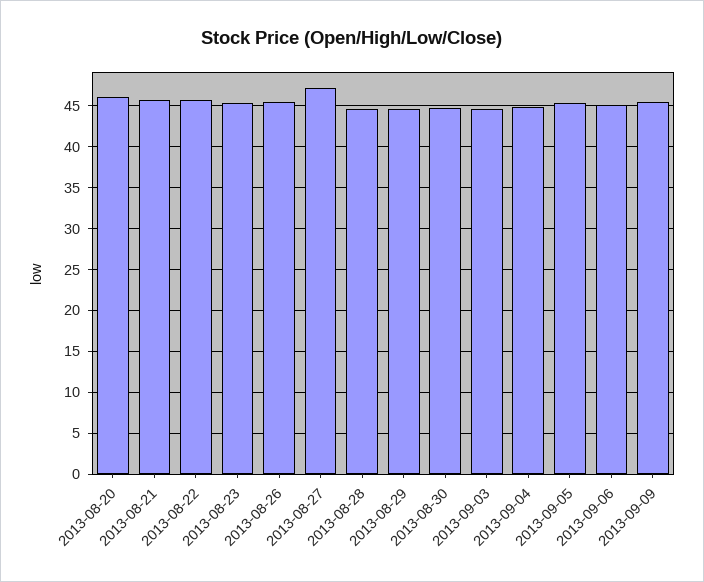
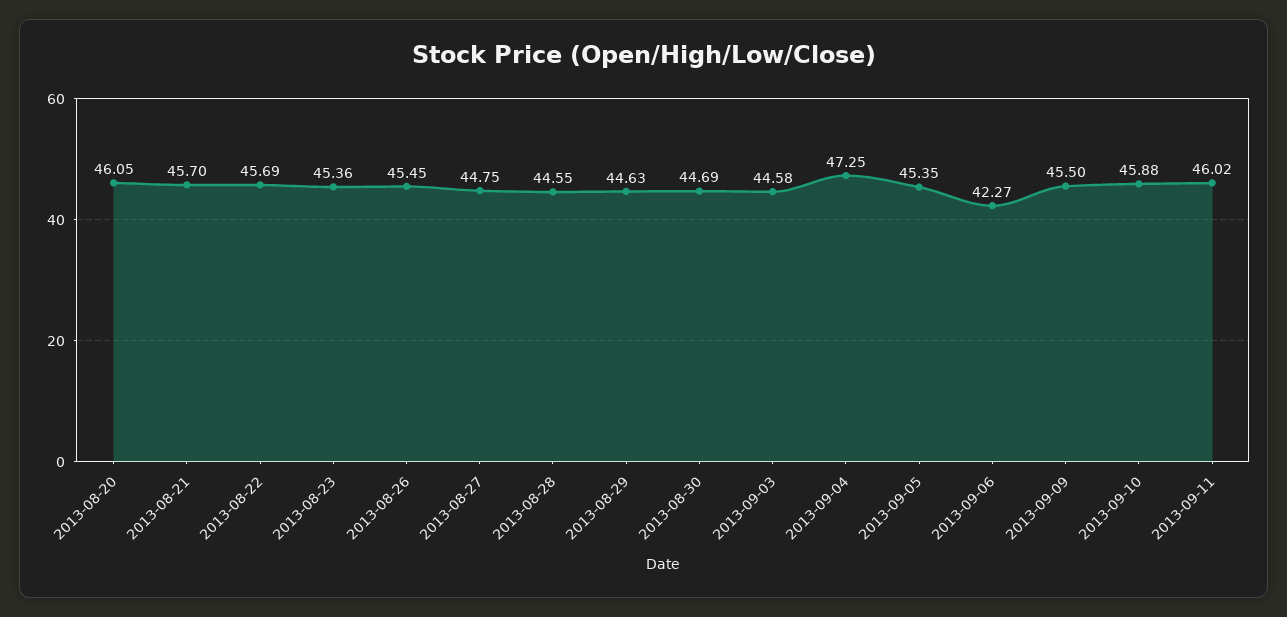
2013-08-27: 47 -> 44.75
2013-09-04: 45 -> 47.25
2013-09-06: 45 -> 42.27
2013-09-10: none -> 45.88
2013-09-11: none -> 46.02

